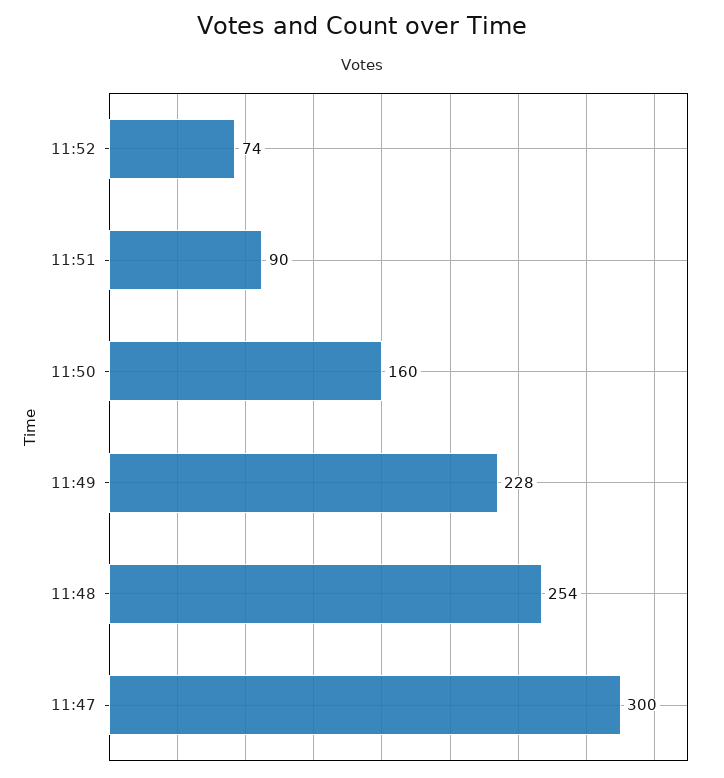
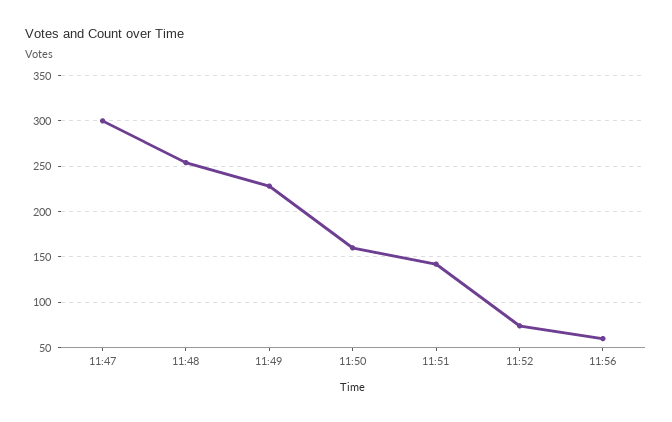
11:51: 90 -> 140
11:56: none -> 60

